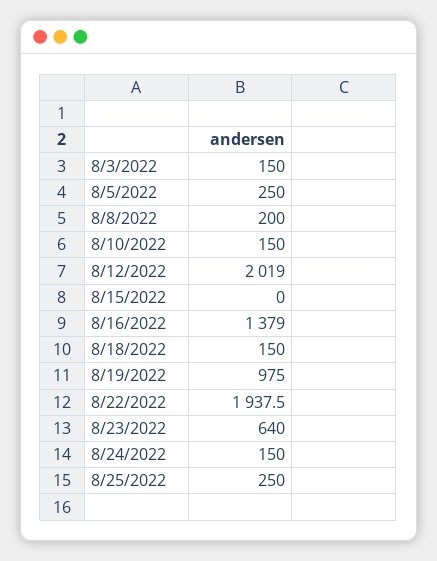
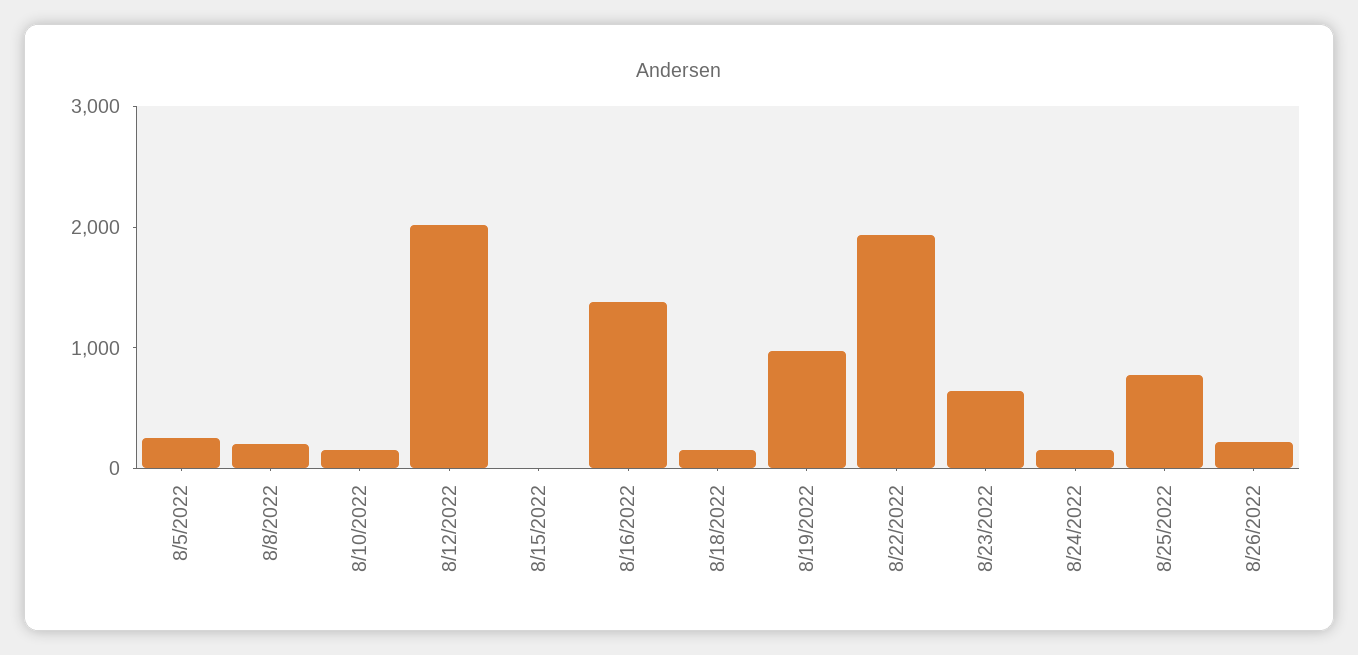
8/3/2022: 150 -> none
8/25/2022: 250 -> 800
8/26/2022: none -> 200

